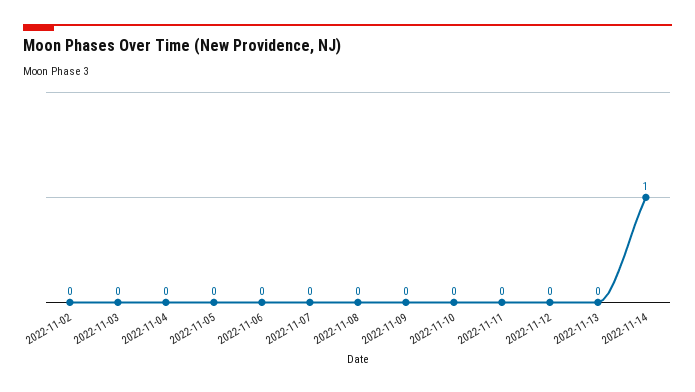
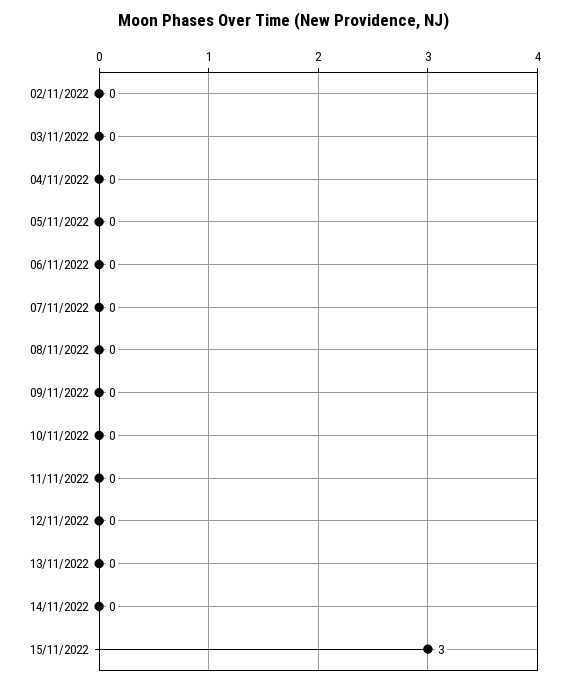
2022-11-14: 1 -> 0
15/11/2022: none -> 3

